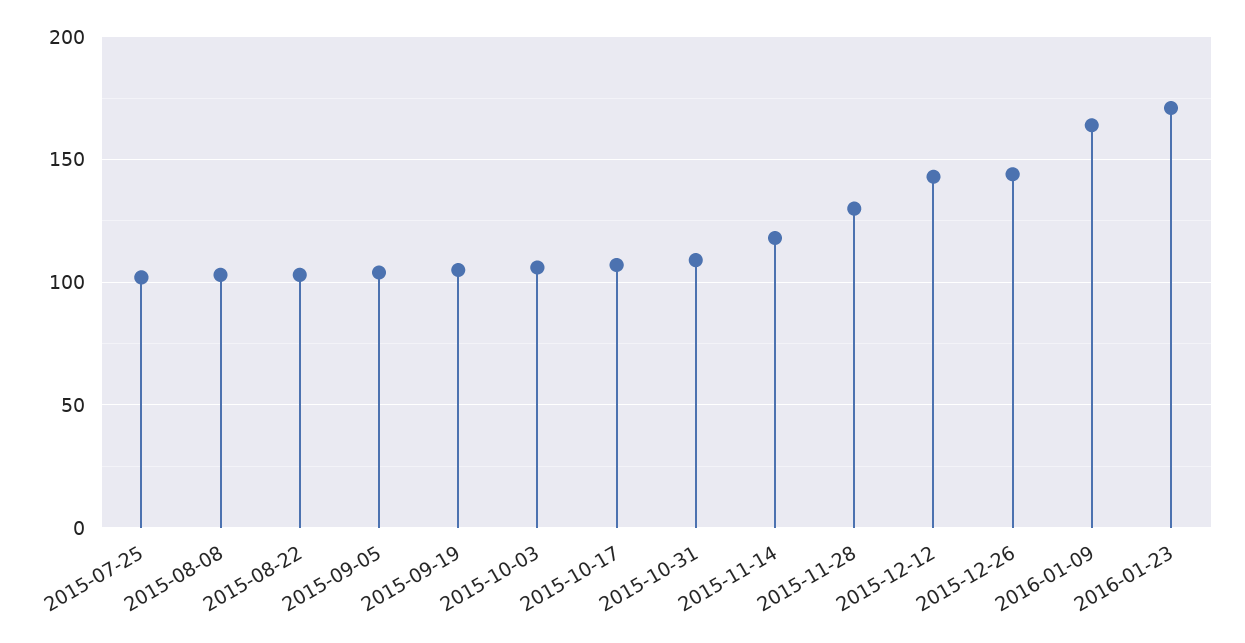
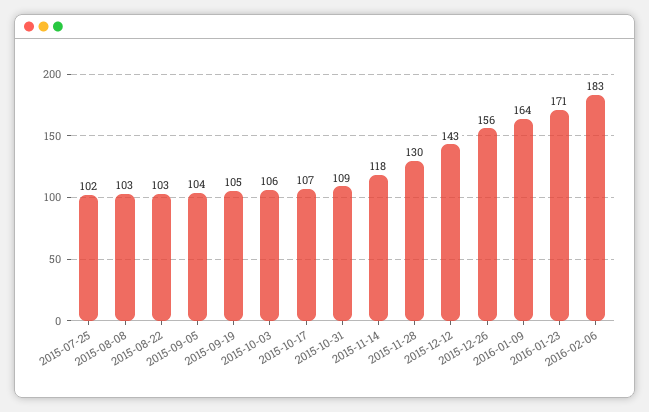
2015-12-26: 145 -> 156
2016-02-06: none -> 183

